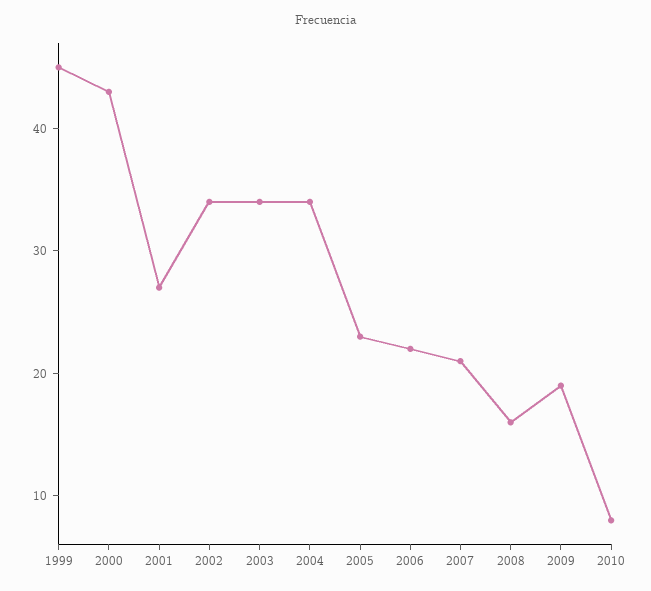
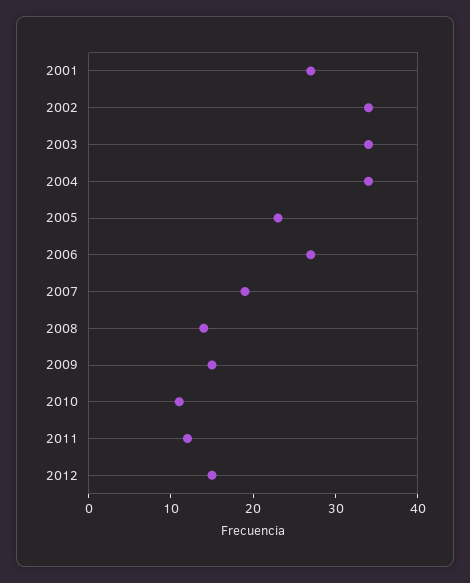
1999: 45 -> none
2000: 43 -> none
2006: 22 -> 27
2007: 21 -> 19
2008: 16 -> 14
2009: 19 -> 15
2010: 8 -> 11
2011: none -> 12
2012: none -> 15

